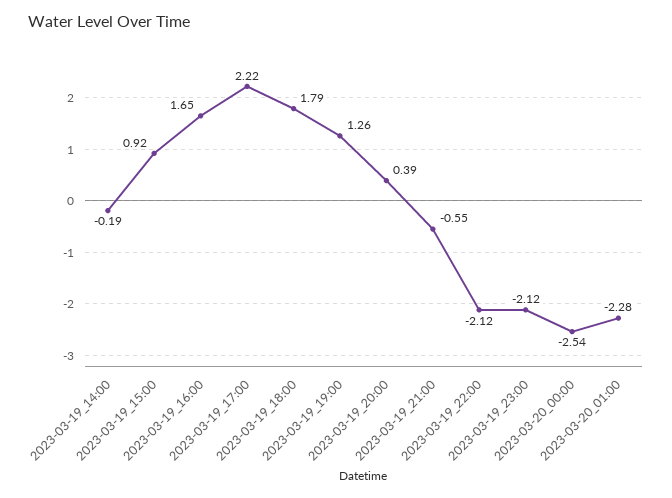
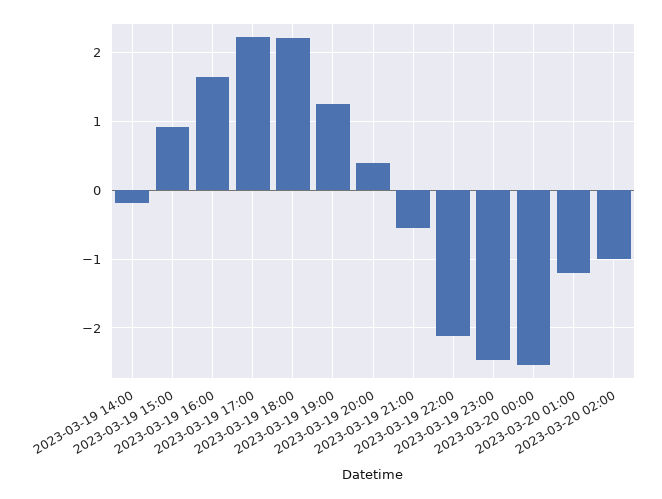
2023-03-19_18:00: 1.79 -> 2.2
2023-03-19_23:00: -2.12 -> -2.5
2023-03-20_01:00: -2.28 -> -1.2
2023-03-20 02:00: none -> -1

